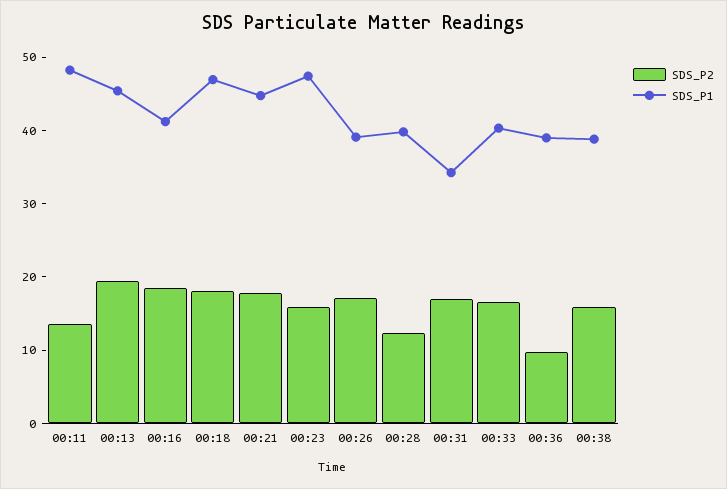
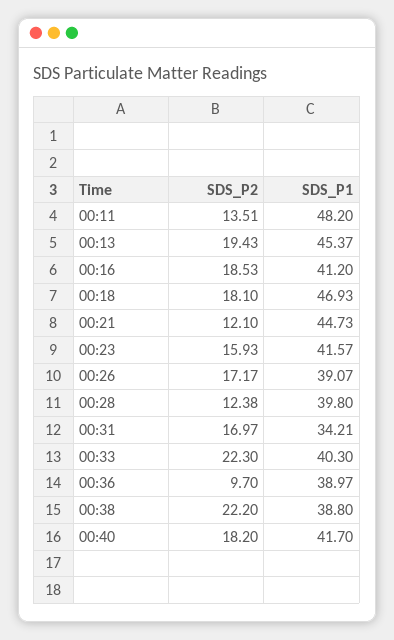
SDS_P2, 00:21: 18 -> 12.1
SDS_P1, 00:23: 48 -> 41.57
SDS_P2, 00:33: 16 -> 22.3
SDS_P2, 00:38: 16 -> 22.2
SDS_P2, 00:40: none -> 18.2
SDS_P1, 00:40: none -> 41.7

